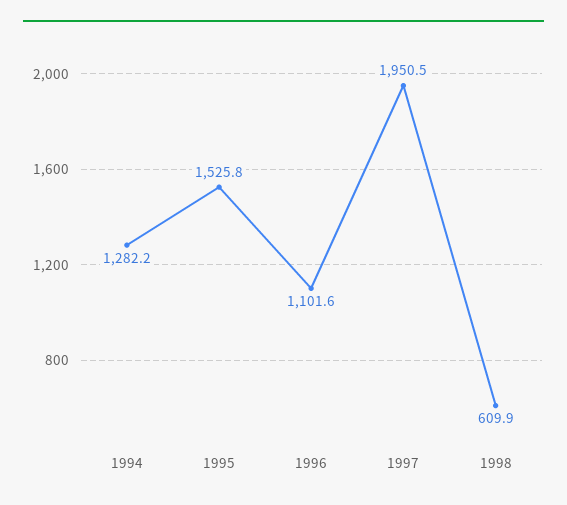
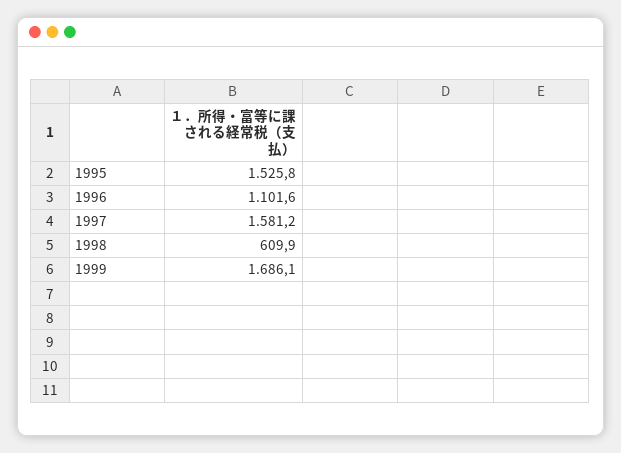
1994: 1282.2 -> none
1997: 1950.5 -> 1581.2
1999: none -> 1686.1

